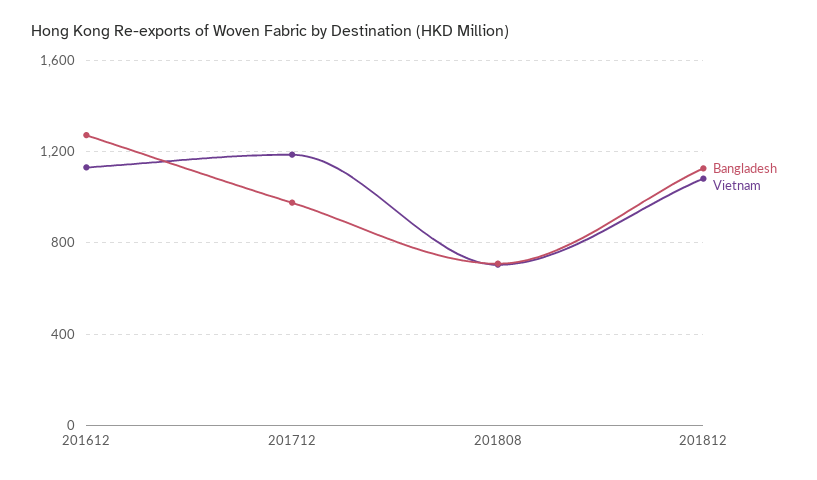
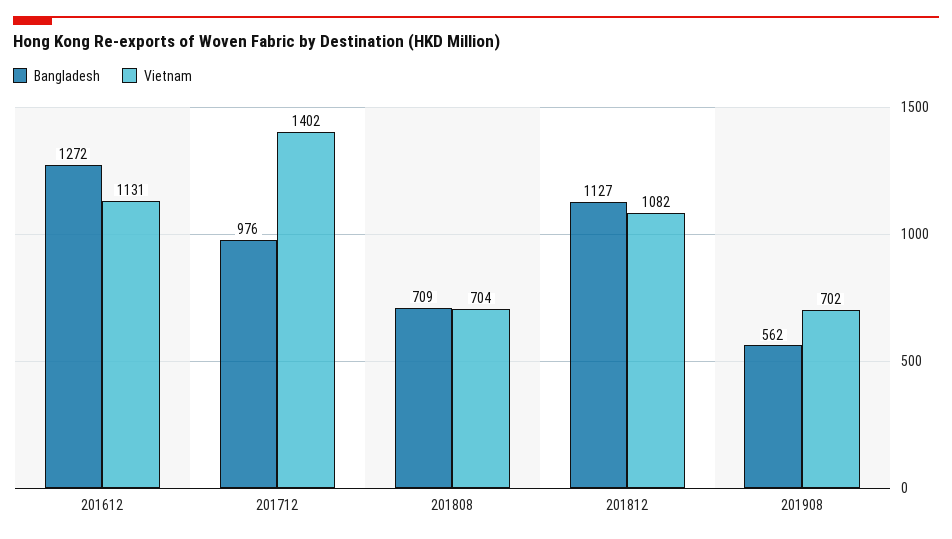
Vietnam, 201712: 1200 -> 1402
Bangladesh, 201908: none -> 562
Vietnam, 201908: none -> 702

